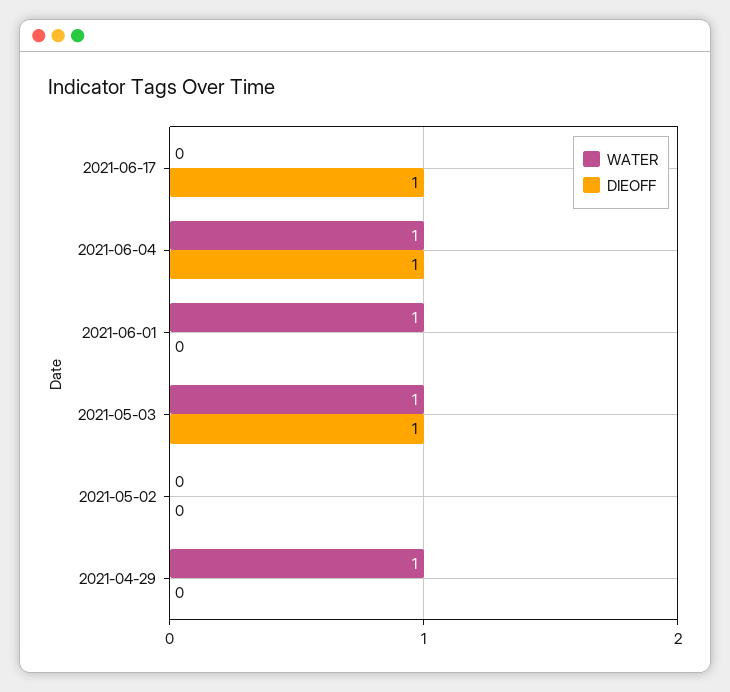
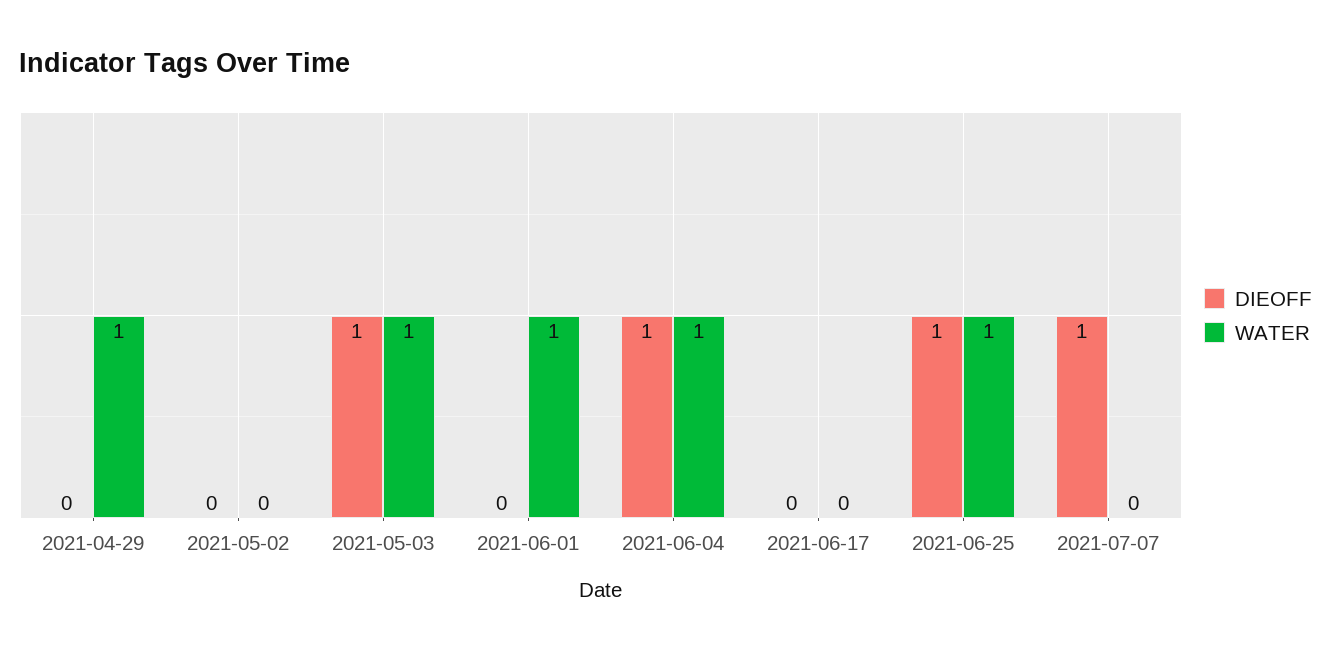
DIEOFF, 2021-06-17: 1 -> 0
DIEOFF, 2021-06-25: none -> 1
WATER, 2021-06-25: none -> 1
DIEOFF, 2021-07-07: none -> 1
WATER, 2021-07-07: none -> 0

